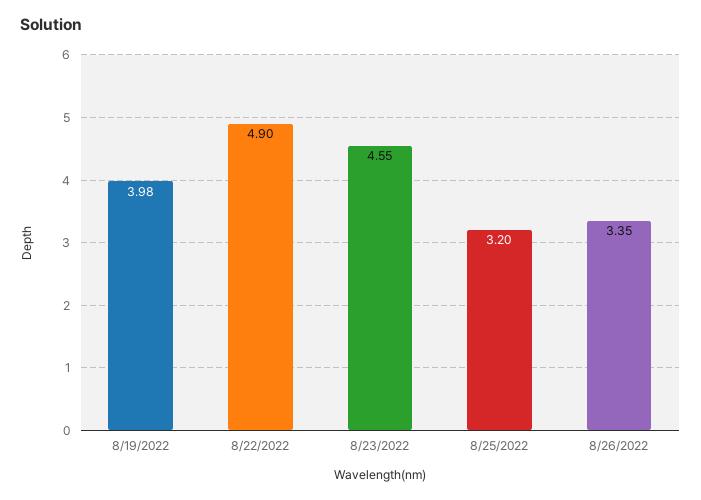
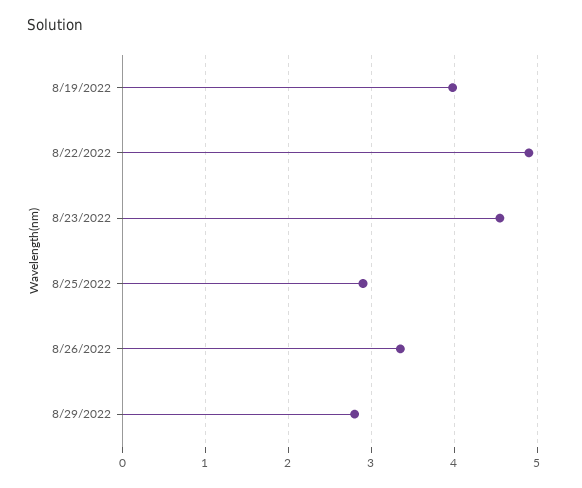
8/25/2022: 3.2 -> 2.9
8/29/2022: none -> 2.8

